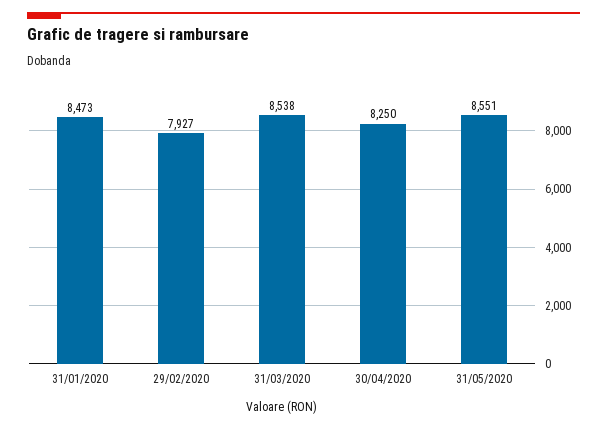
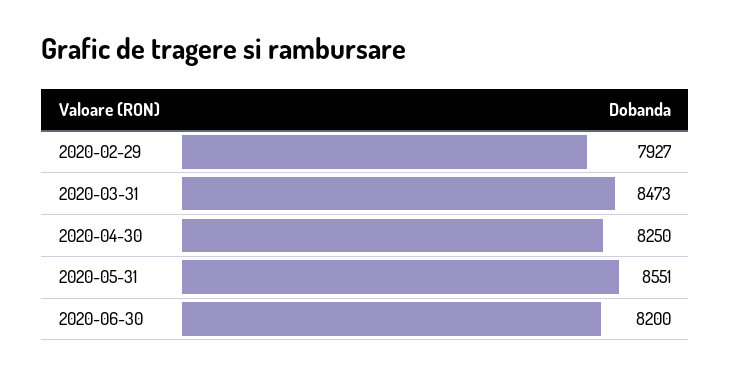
31/01/2020: 8473 -> none
31/03/2020: 8538 -> 8473
2020-06-30: none -> 8200

